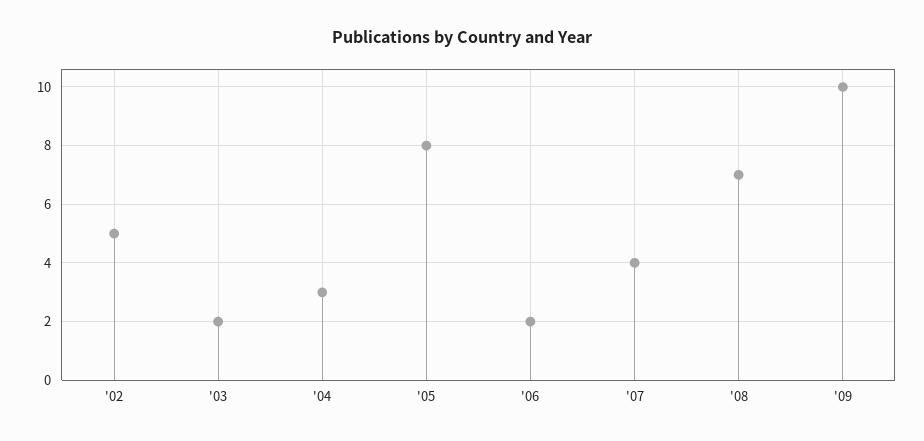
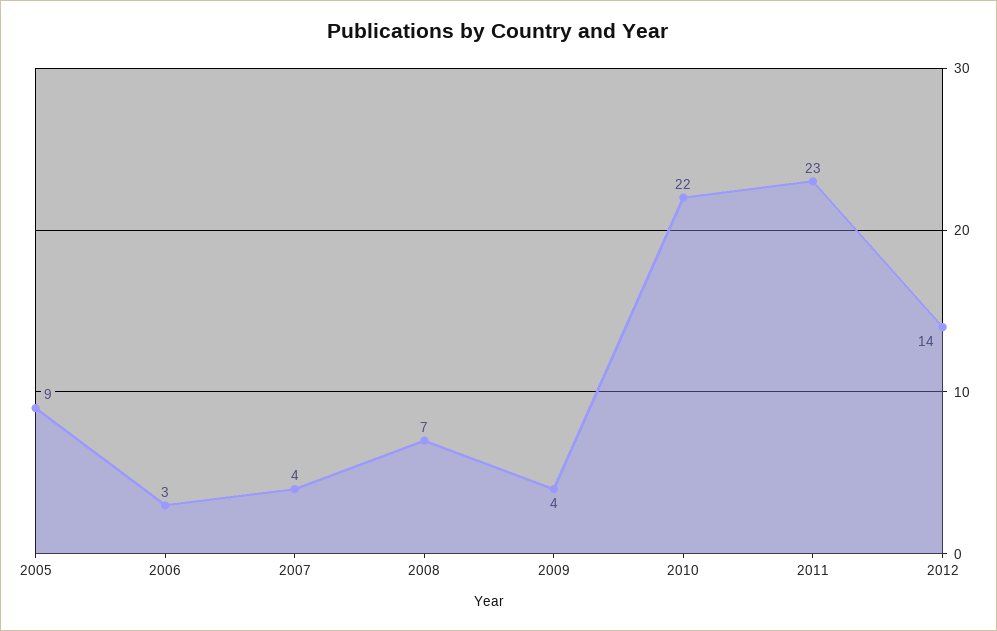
'02: 5 -> none
'03: 2 -> none
'04: 3 -> none
'05: 8 -> 9
'06: 2 -> 3
'09: 10 -> 4
2010: none -> 22
2011: none -> 23
2012: none -> 14

